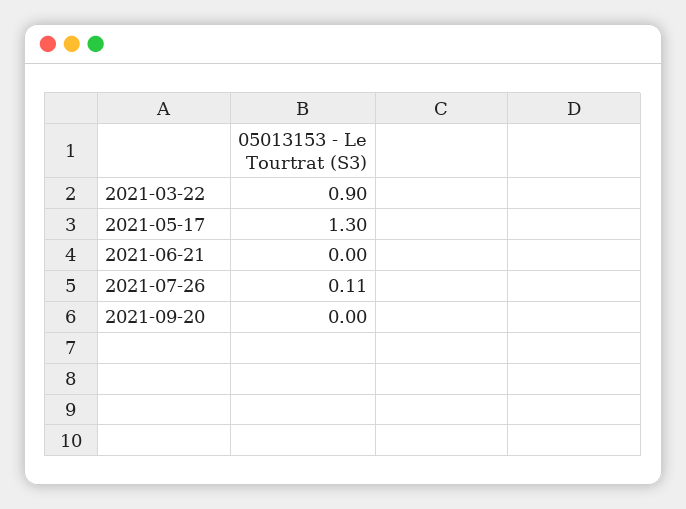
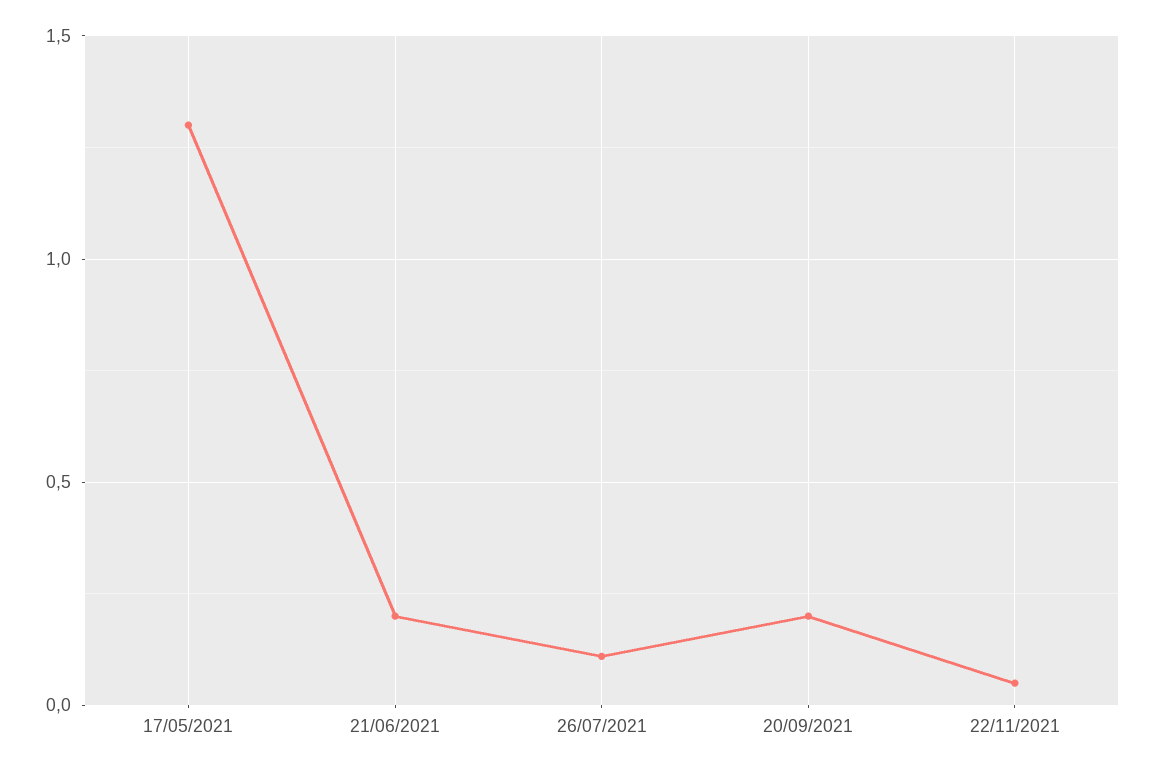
2021-03-22: 0.9 -> none
2021-06-21: 0 -> 0.2
2021-09-20: 0 -> 0.2
22/11/2021: none -> 0.05

